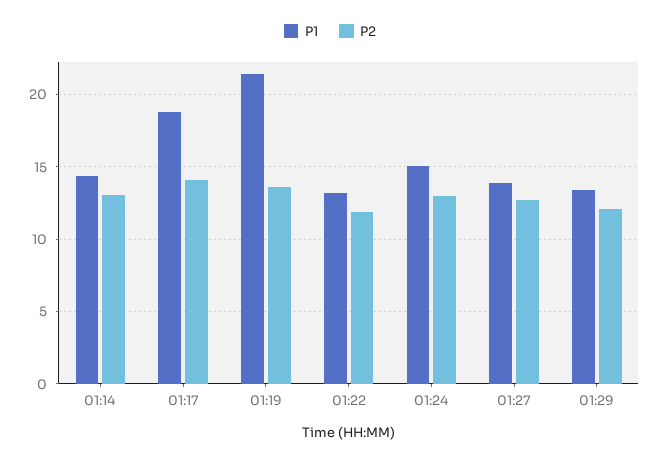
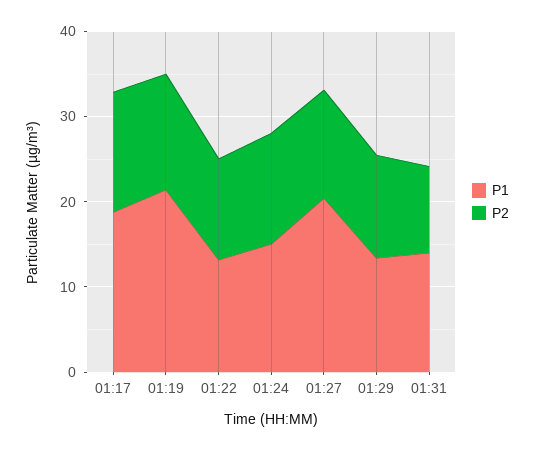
P1, 01:14: 14.5 -> none
P2, 01:14: 13 -> none
P1, 01:27: 14 -> 20
P1, 01:31: none -> 14
P2, 01:31: none -> 10

